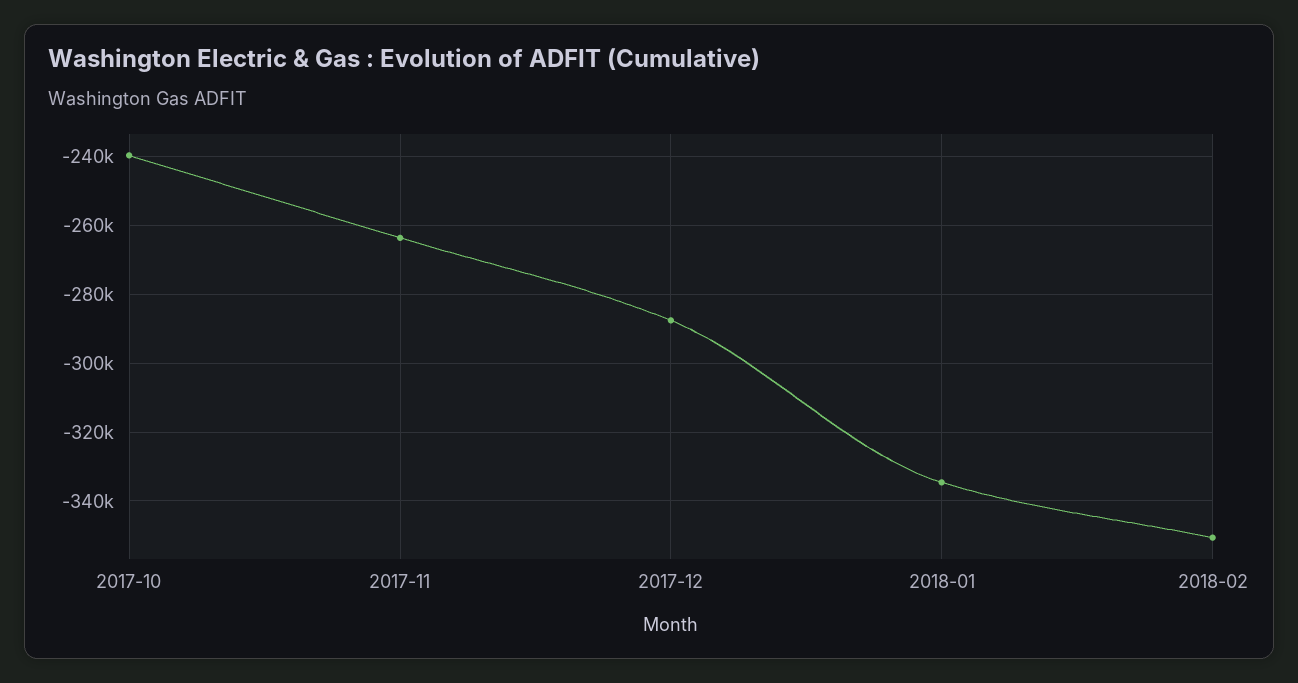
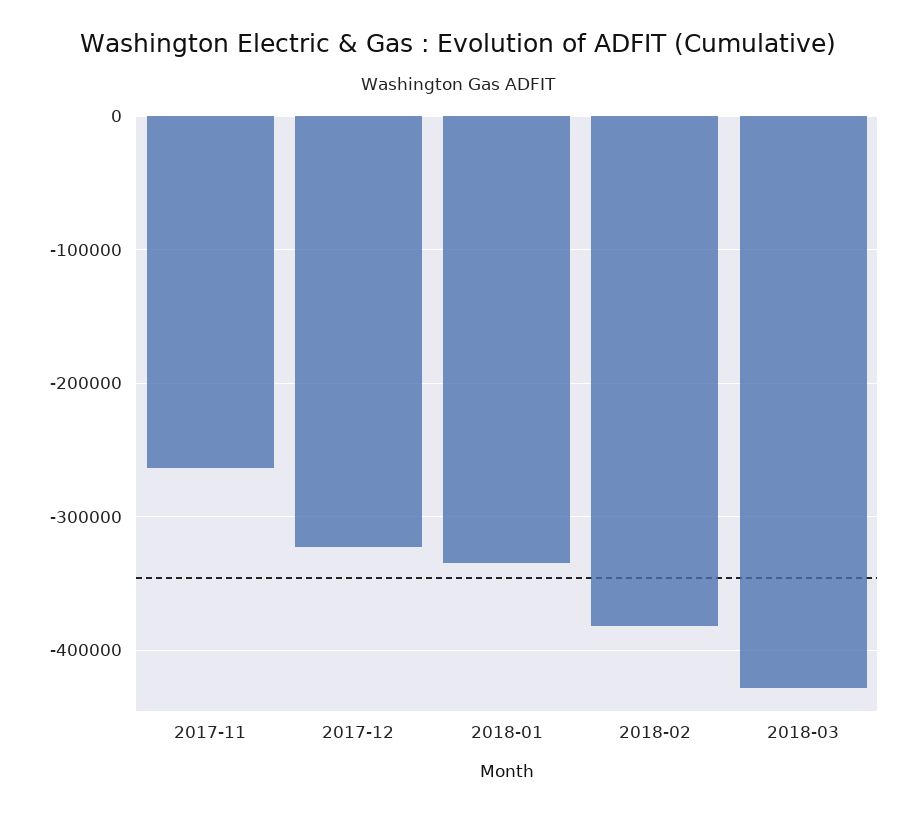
2017-10: -240000 -> none
2017-12: -288000 -> -320000
2018-02: -350000 -> -380000
2018-03: none -> -430000

